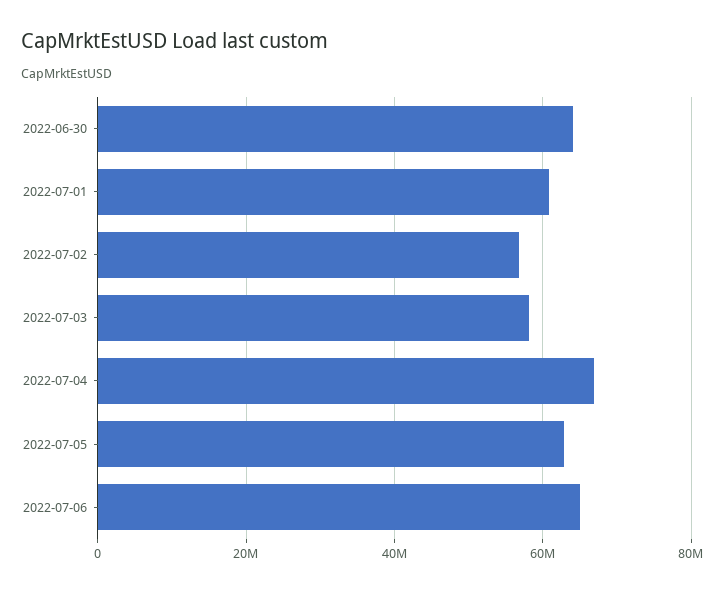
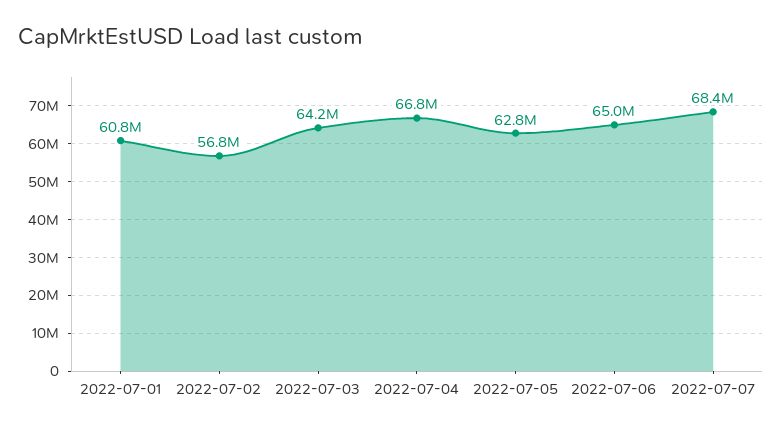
2022-06-30: 64000000 -> none
2022-07-03: 58000000 -> 64200000
2022-07-07: none -> 68400000

